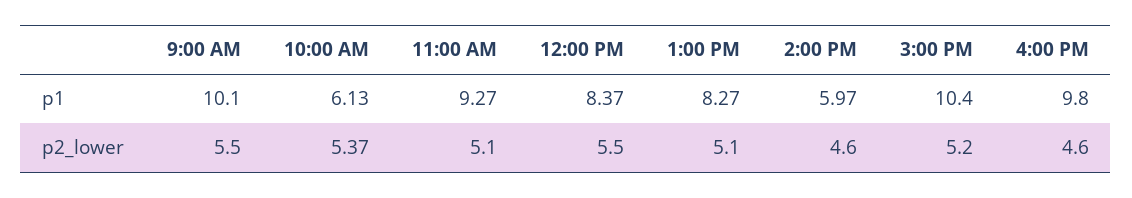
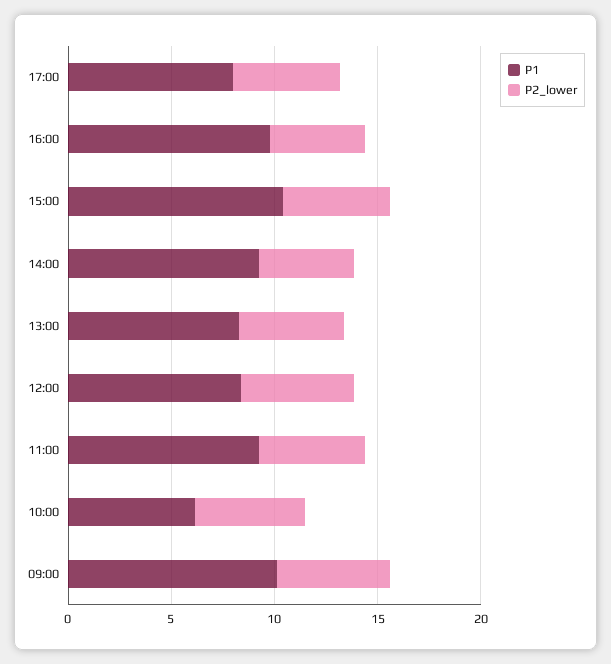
p1, 2:00 PM: 5.97 -> 9
p1, 17:00: none -> 8
p2_lower, 17:00: none -> 5

